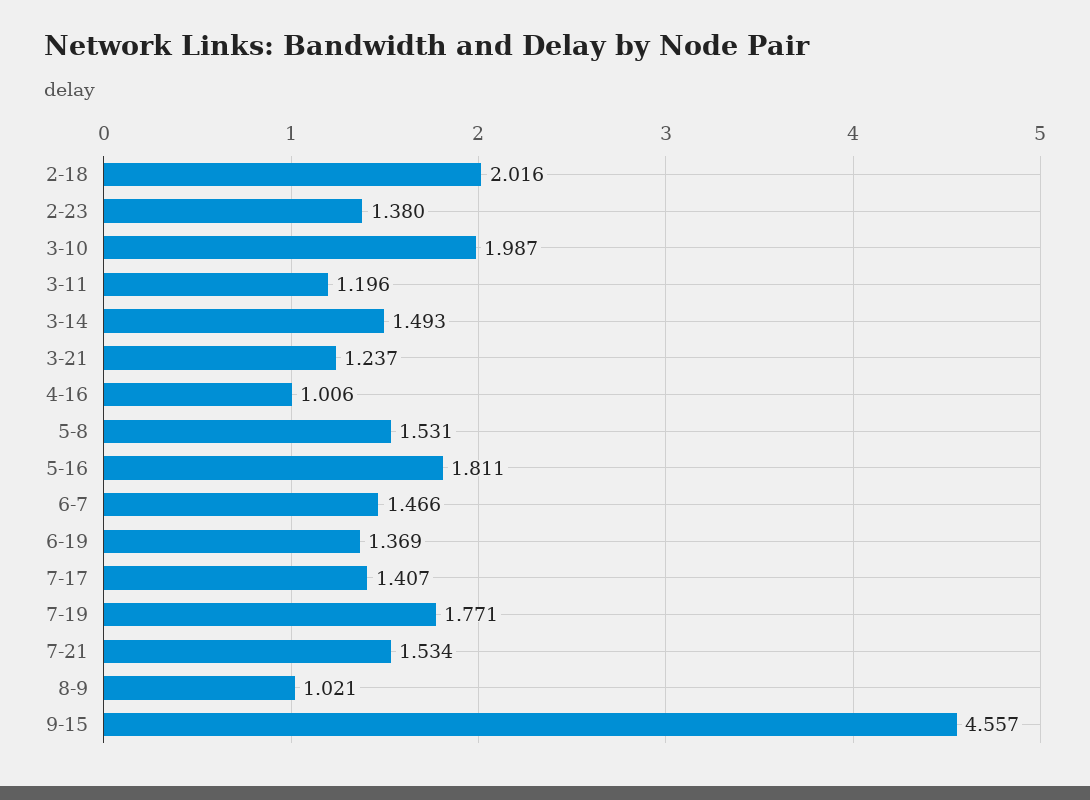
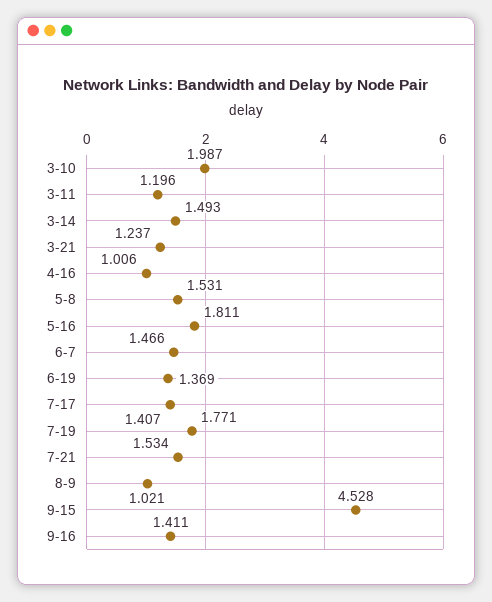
2-18: 2.016 -> none
2-23: 1.38 -> none
9-15: 4.557 -> 4.528
9-16: none -> 1.411

